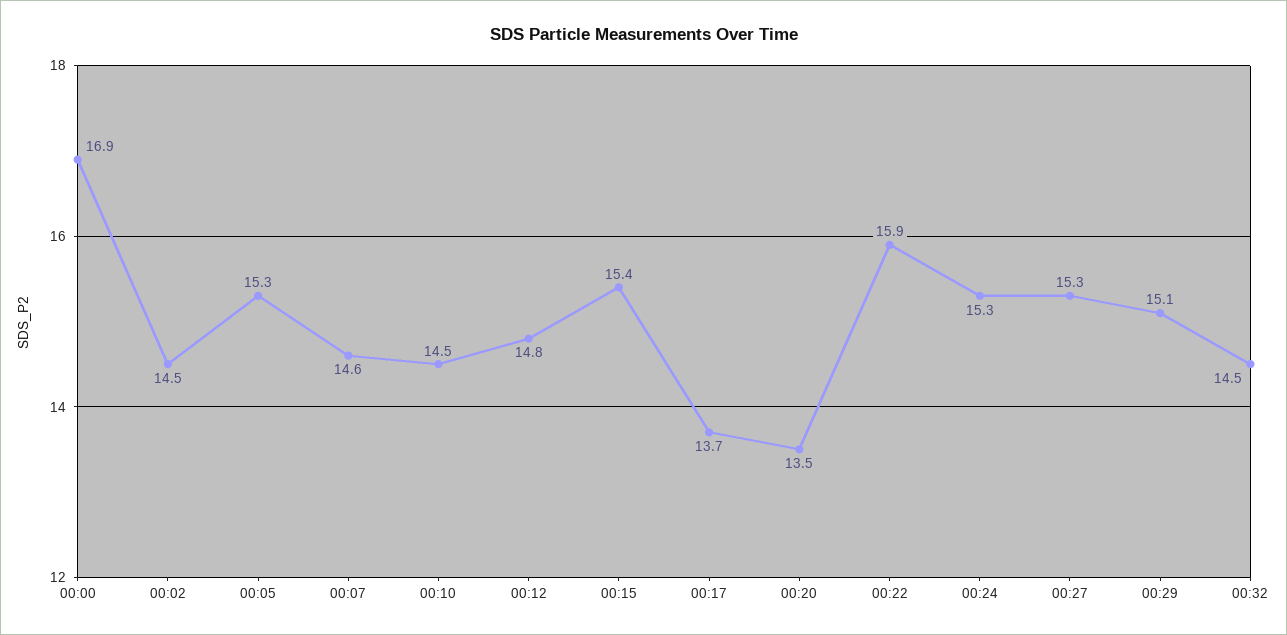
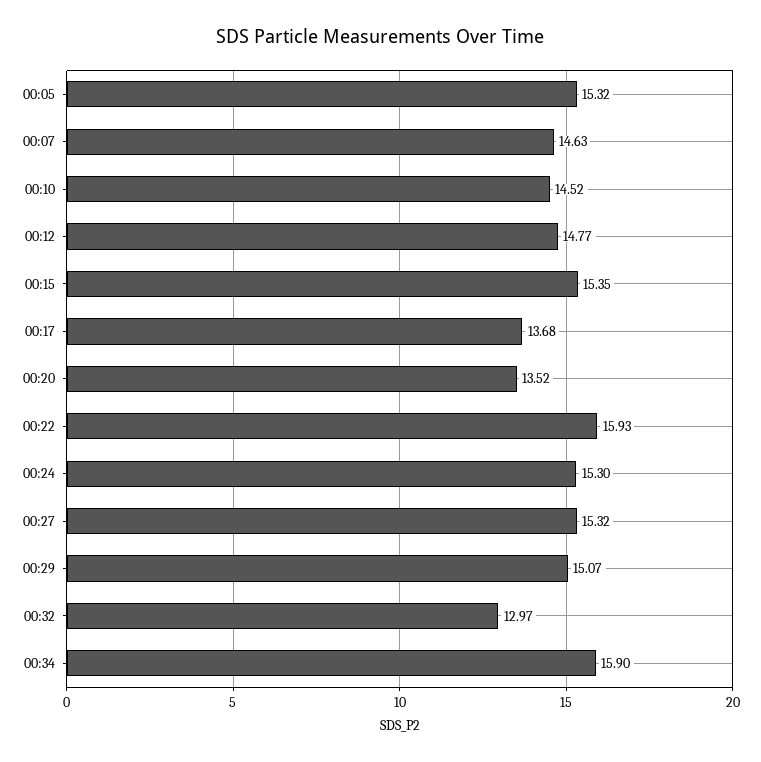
00:00: 16.9 -> none
00:02: 14.5 -> none
00:32: 14.5 -> 12.97
00:34: none -> 15.9

